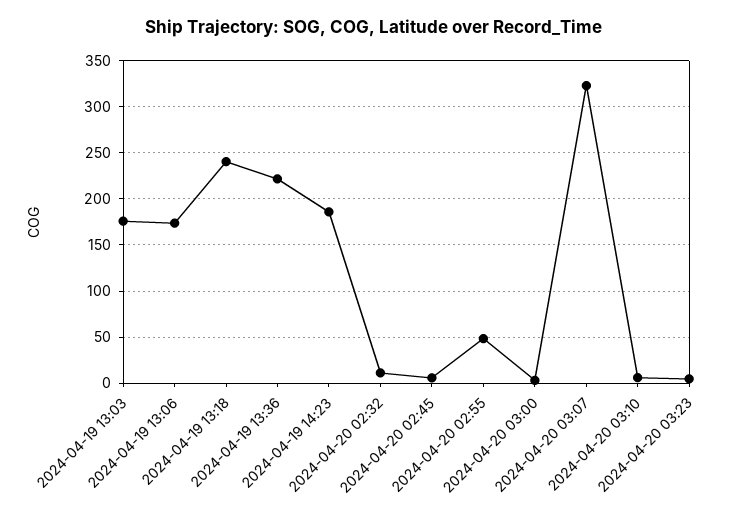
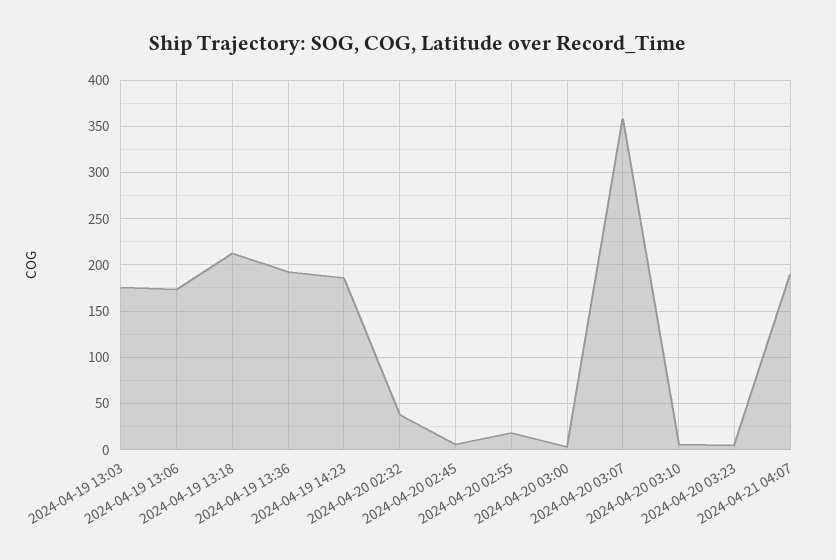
2024-04-19 13:18: 240 -> 210
2024-04-19 13:36: 220 -> 190
2024-04-20 02:32: 10 -> 40
2024-04-20 02:55: 50 -> 20
2024-04-20 03:07: 320 -> 360
2024-04-21 04:07: none -> 190

